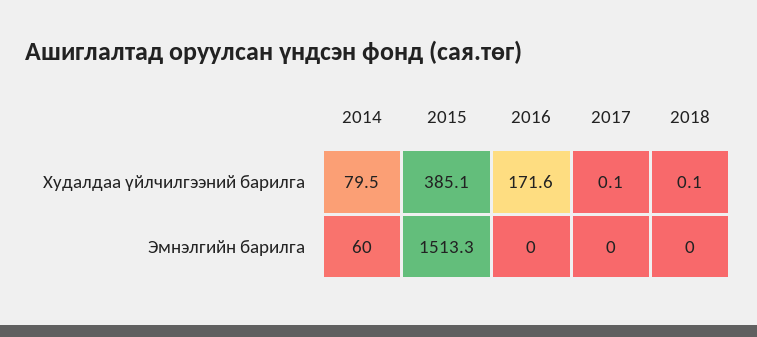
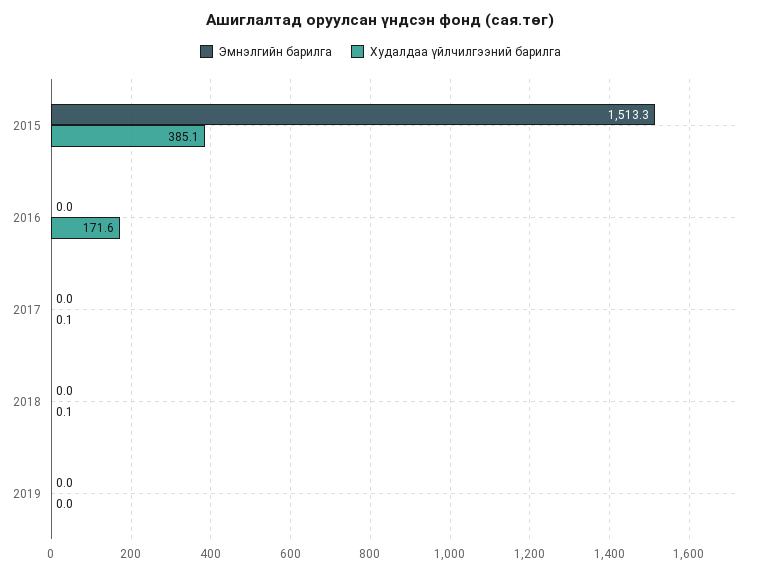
Худалдаа үйлчилгээний барилга, 2014: 79.5 -> none
Эмнэлгийн барилга, 2014: 60 -> none
Эмнэлгийн барилга, 2019: none -> 0
Худалдаа үйлчилгээний барилга, 2019: none -> 0

